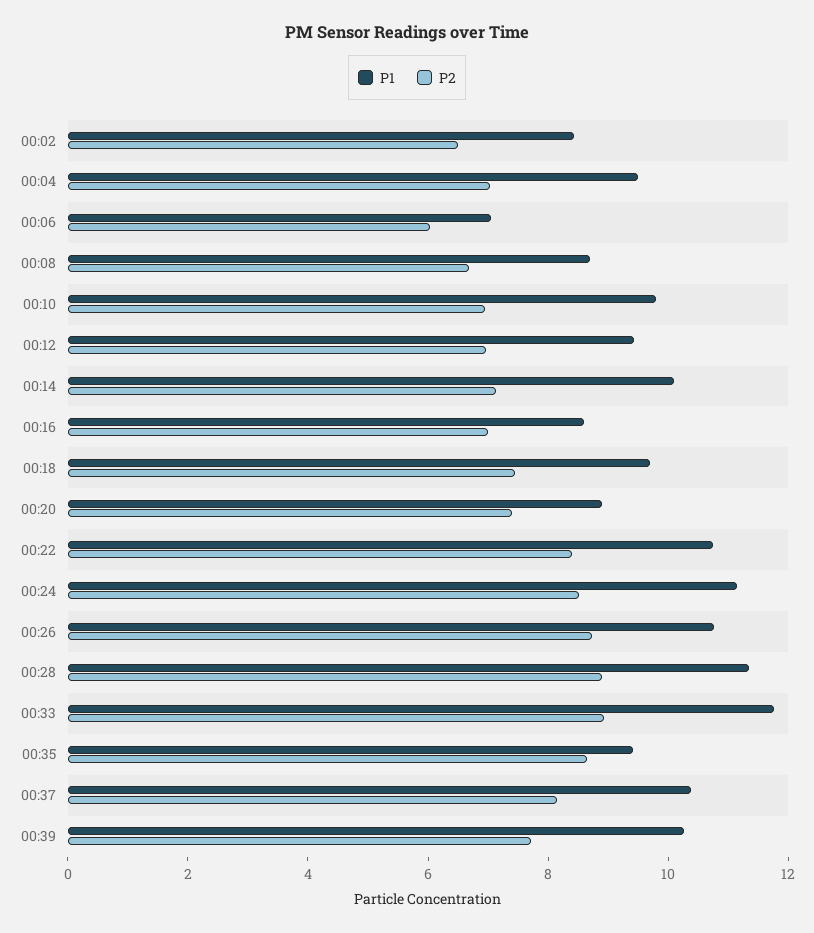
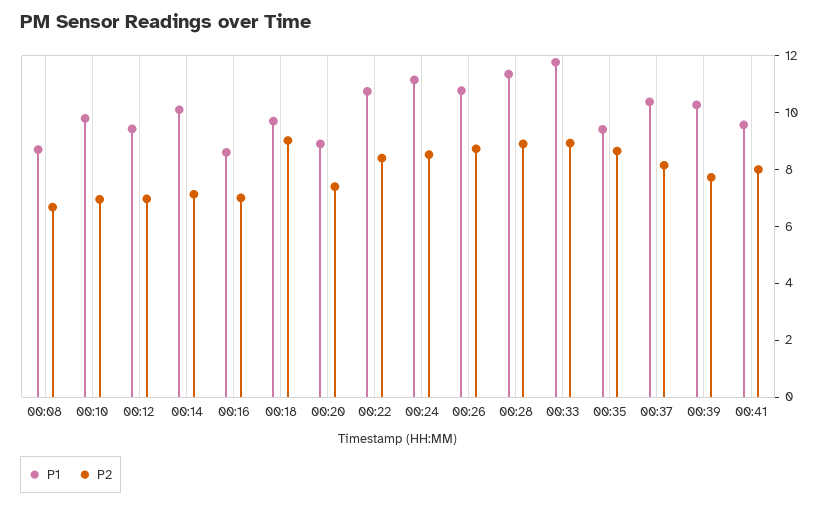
P1, 00:02: 8.5 -> none
P2, 00:02: 6.5 -> none
P1, 00:04: 9.5 -> none
P2, 00:04: 7 -> none
P1, 00:06: 7 -> none
P2, 00:06: 6 -> none
P2, 00:18: 7.5 -> 9
P1, 00:41: none -> 9.5
P2, 00:41: none -> 8

